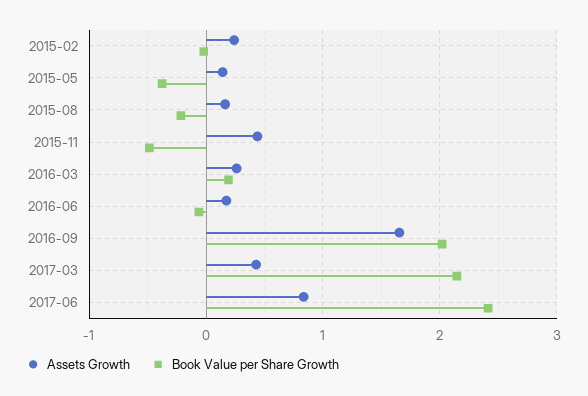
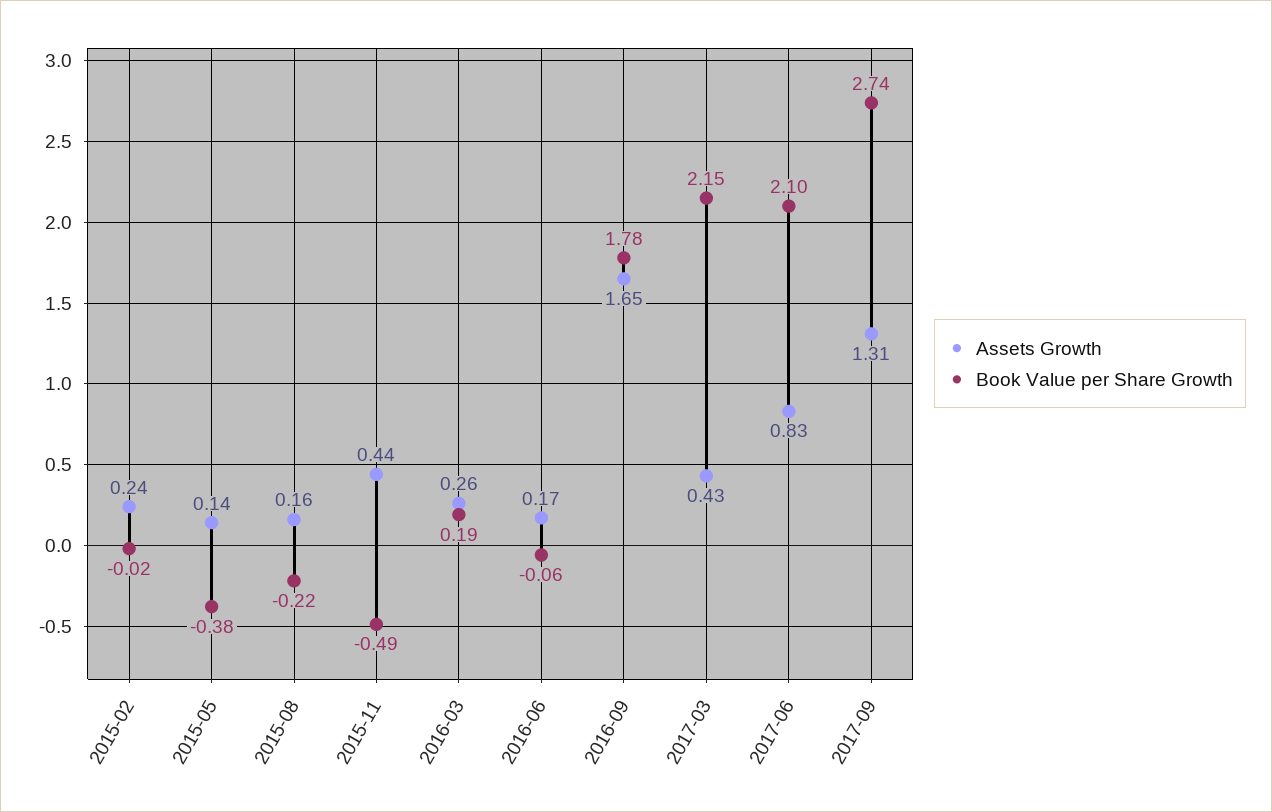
Book Value per Share Growth, 2016-09: 2 -> 1.78
Book Value per Share Growth, 2017-06: 2.4 -> 2.1
Assets Growth, 2017-09: none -> 1.31
Book Value per Share Growth, 2017-09: none -> 2.74

